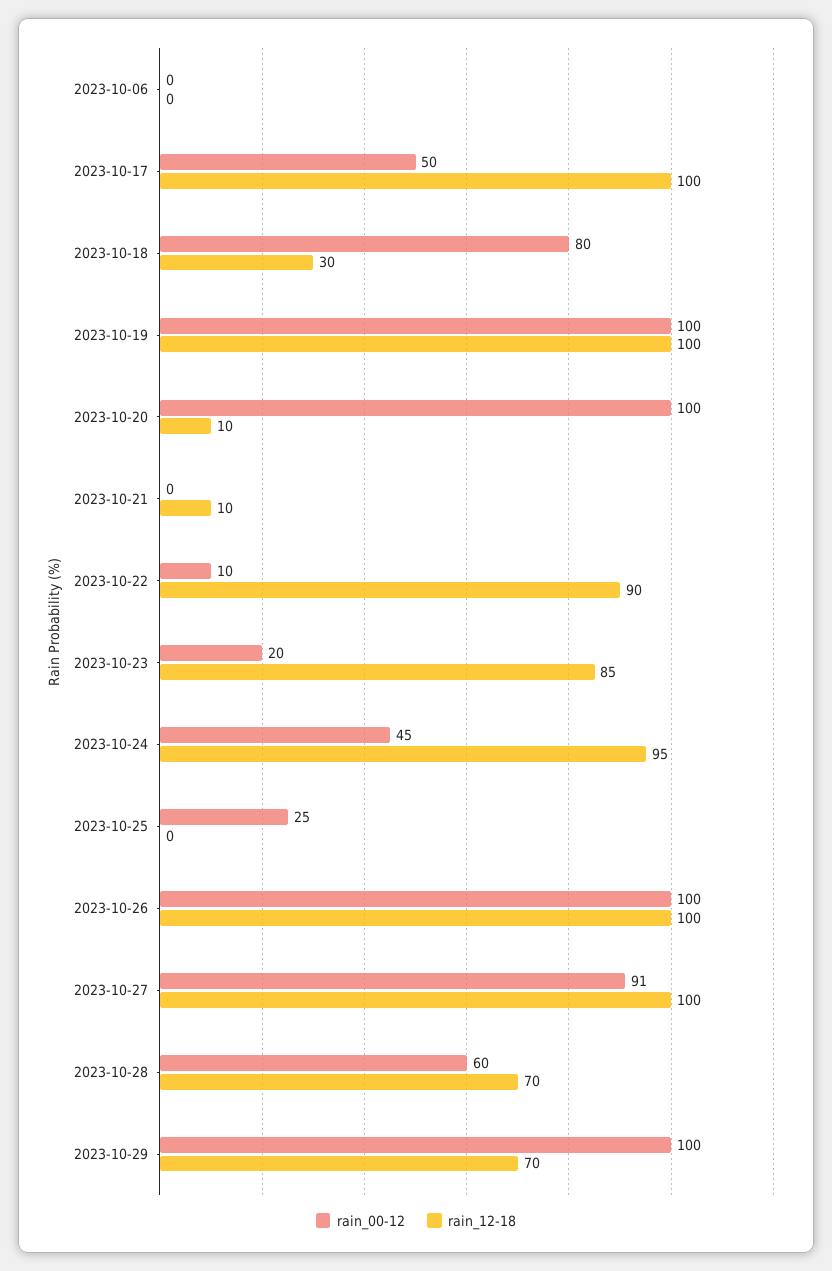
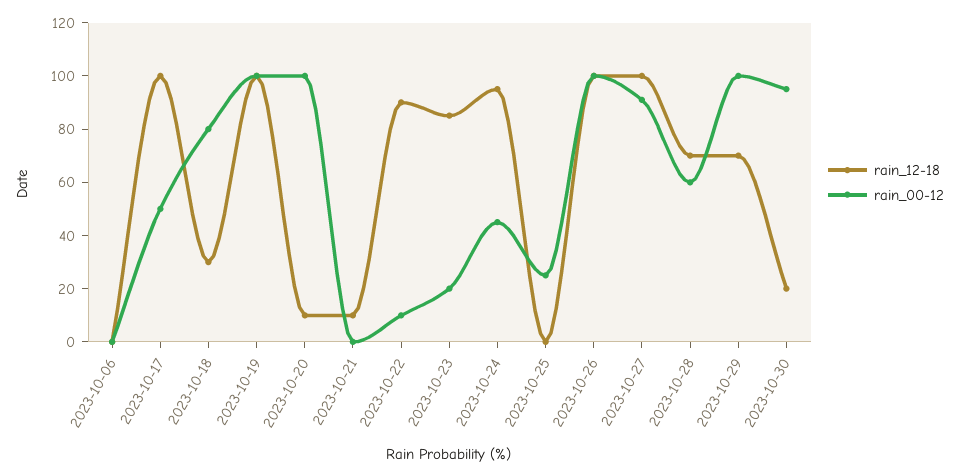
rain_12-18, 2023-10-30: none -> 20
rain_00-12, 2023-10-30: none -> 95

